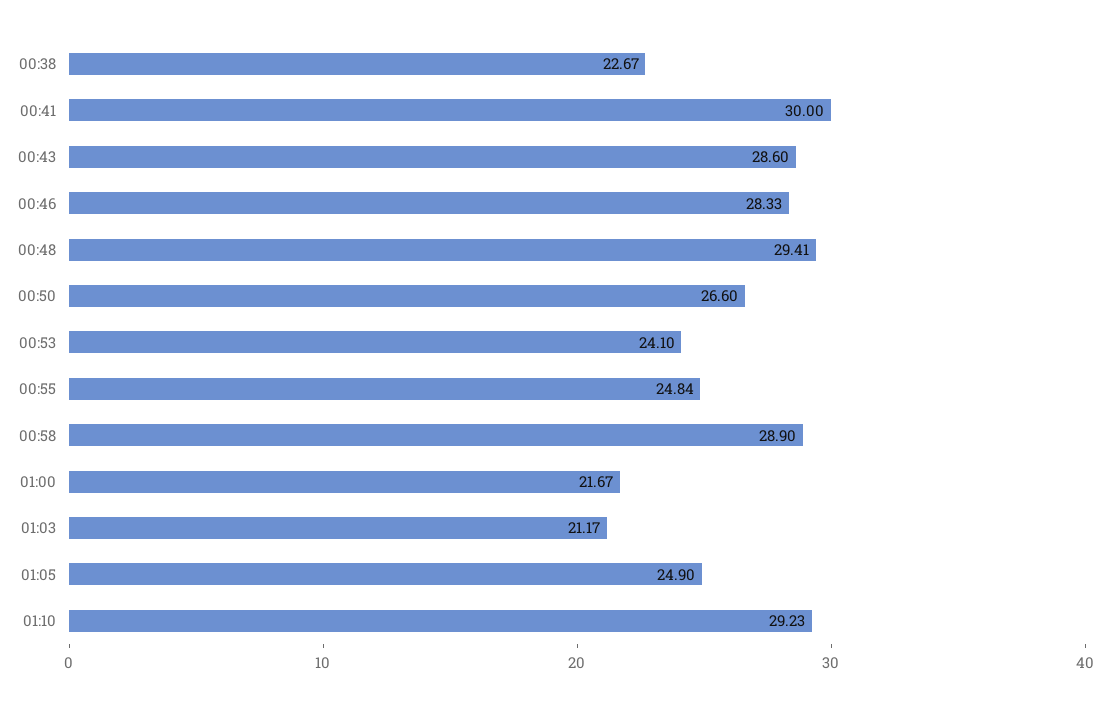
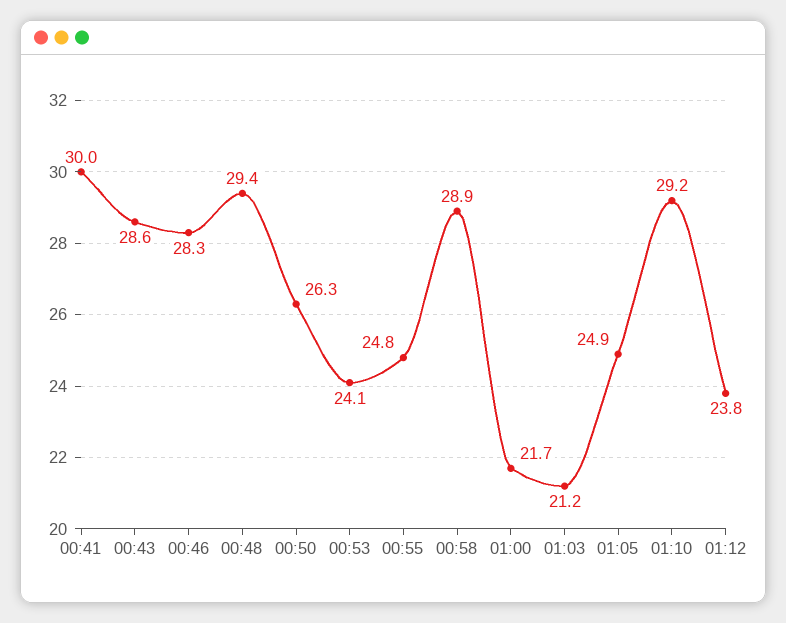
00:38: 22.67 -> none
00:50: 26.6 -> 26.3
01:12: none -> 23.8

